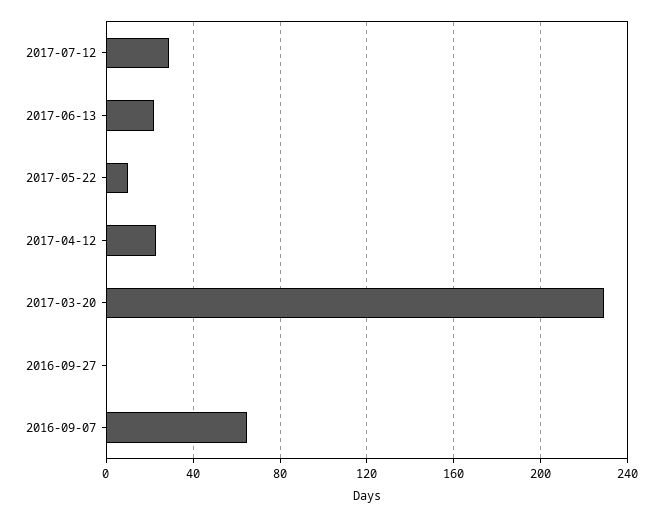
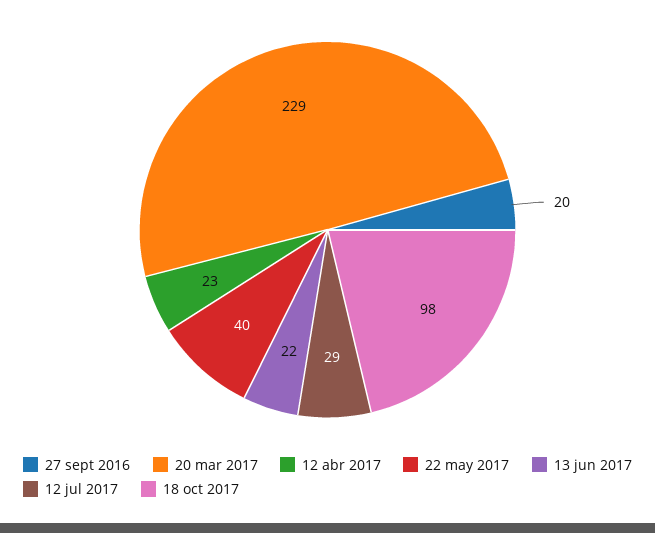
2017-05-22: 10 -> 40
2016-09-27: 0 -> 20
2016-09-07: 65 -> none
18 oct 2017: none -> 98

